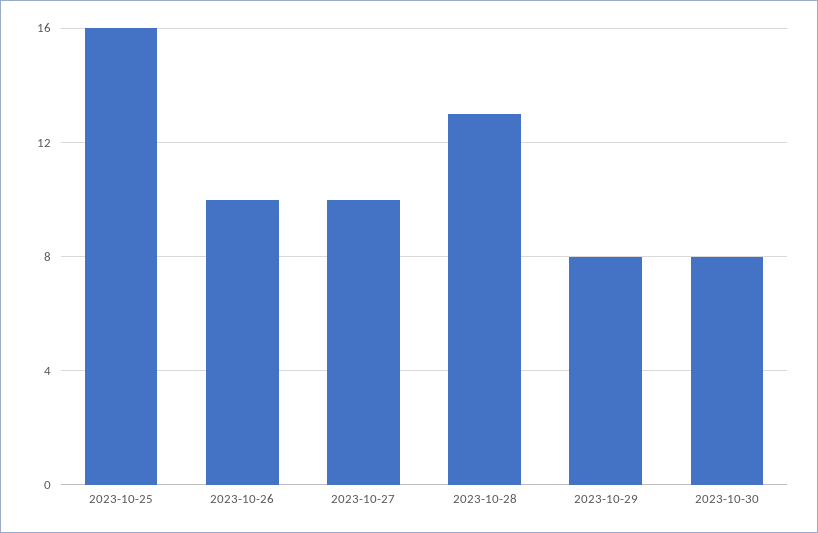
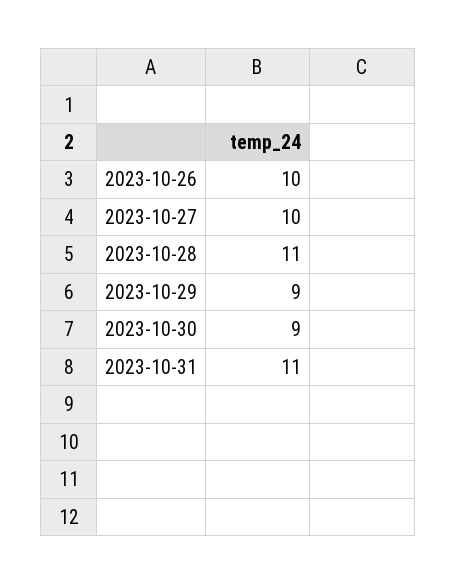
2023-10-25: 16 -> none
2023-10-28: 13 -> 11
2023-10-29: 8 -> 9
2023-10-30: 8 -> 9
2023-10-31: none -> 11

